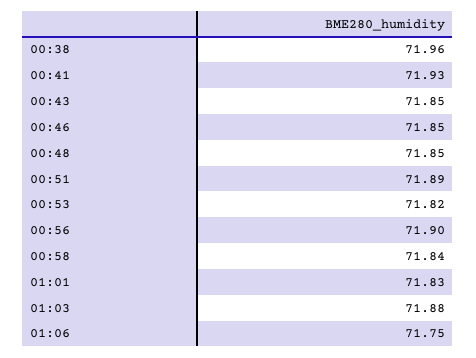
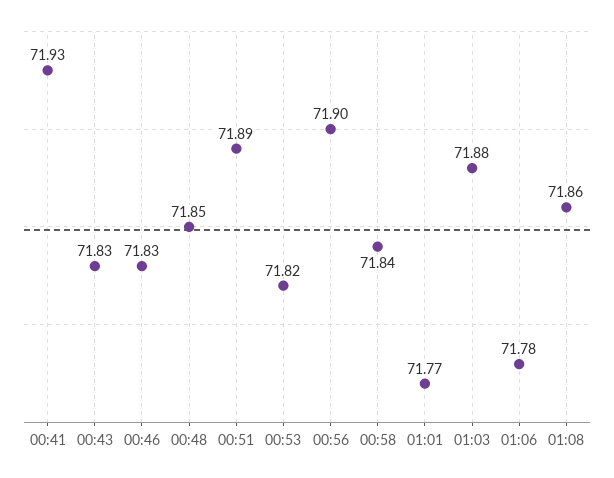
00:38: 71.96 -> none
00:43: 71.85 -> 71.83
00:46: 71.85 -> 71.83
01:01: 71.83 -> 71.77
01:06: 71.75 -> 71.78
01:08: none -> 71.86

